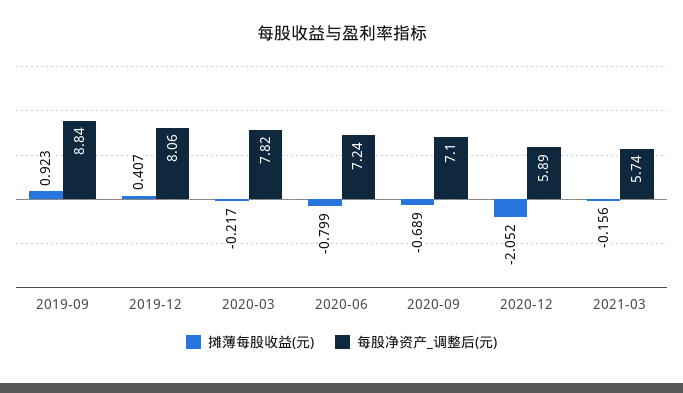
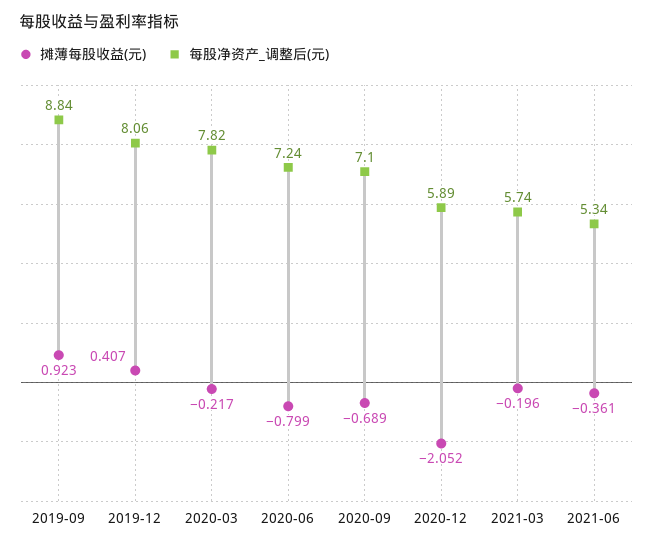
摊薄每股收益(元), 2021-03: -0.156 -> -0.196
摊薄每股收益(元), 2021-06: none -> -0.361
每股净资产_调整后(元), 2021-06: none -> 5.34

